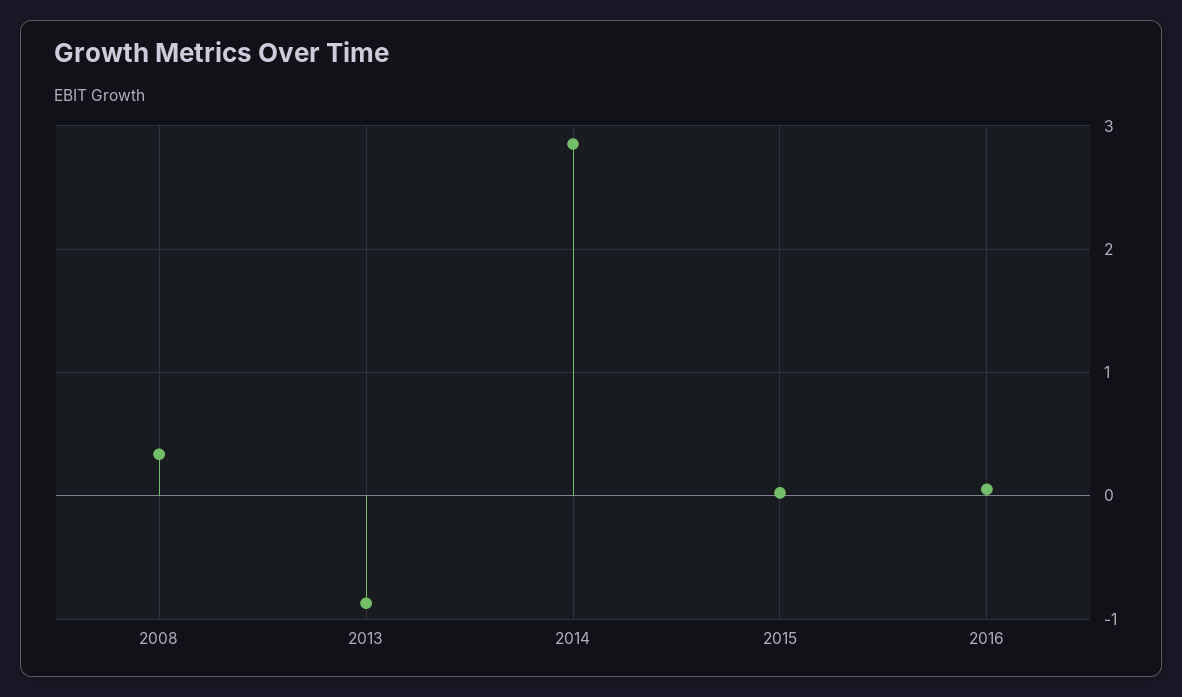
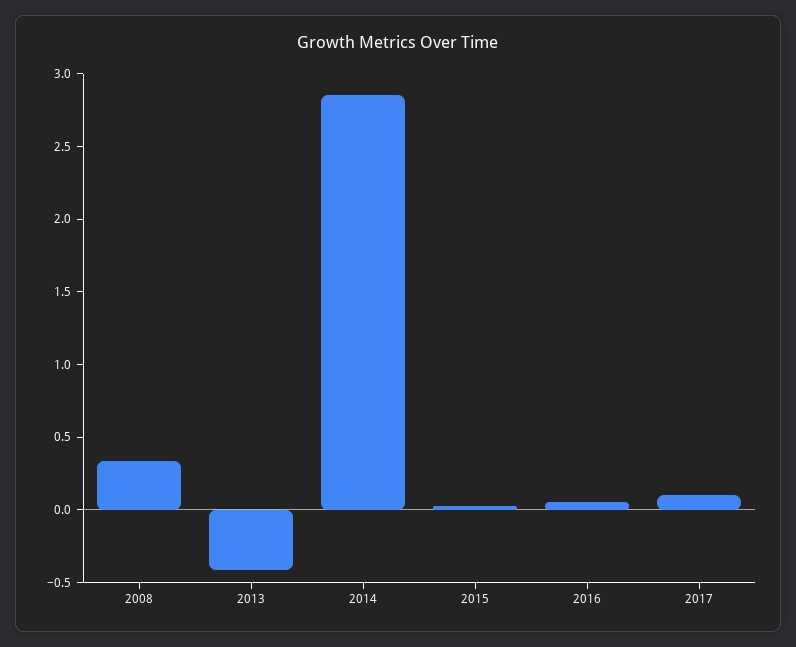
2013: -0.9 -> -0.4
2017: none -> 0.1

